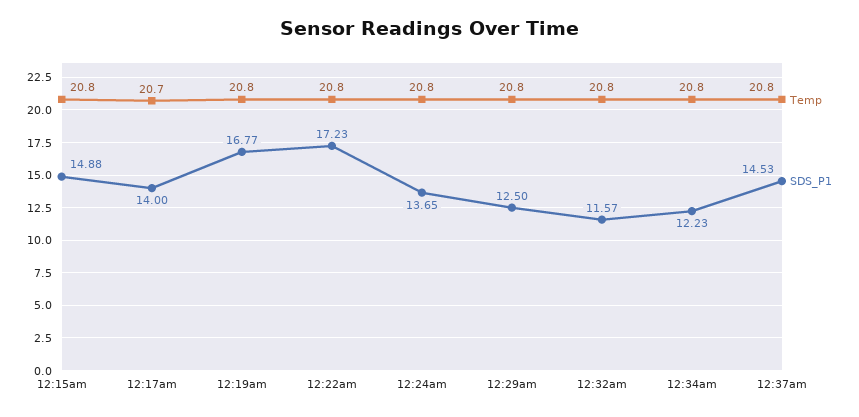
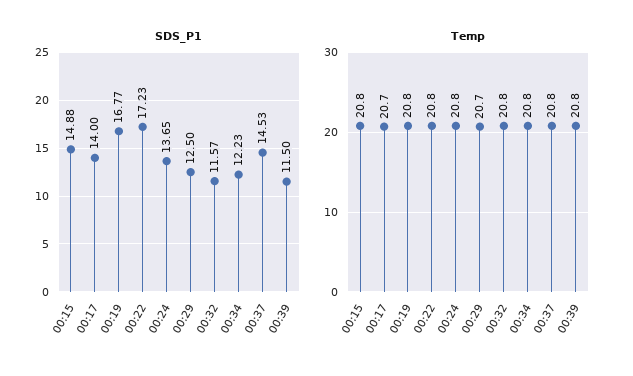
Temp, 12:29am: 20.8 -> 20.7
SDS_P1, 00:39: none -> 11.5
Temp, 00:39: none -> 20.8

